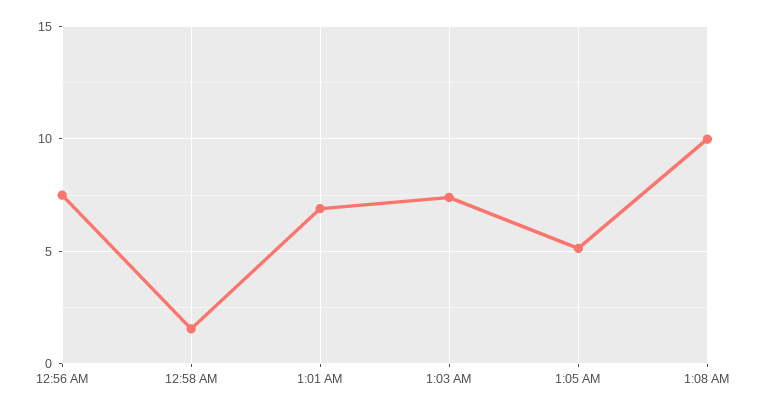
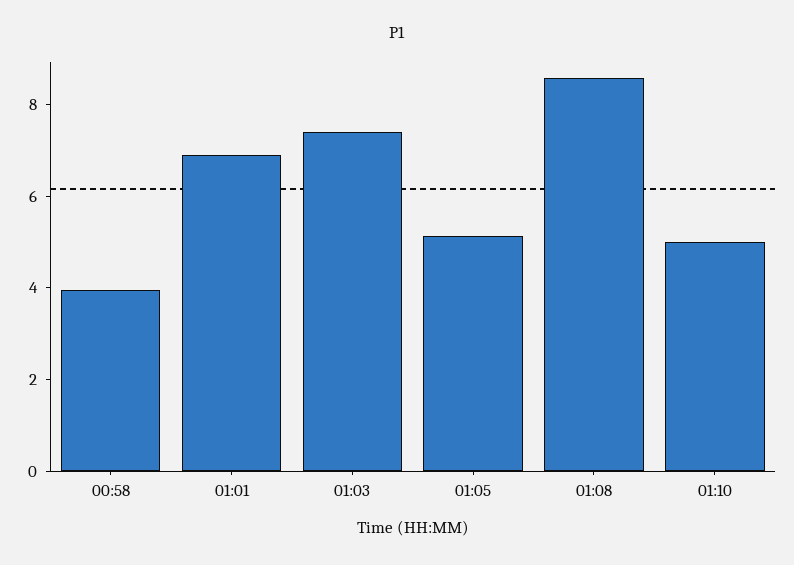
12:56 AM: 7.5 -> none
12:58 AM: 1.5 -> 4
1:08 AM: 10 -> 8.5
01:10: none -> 5

